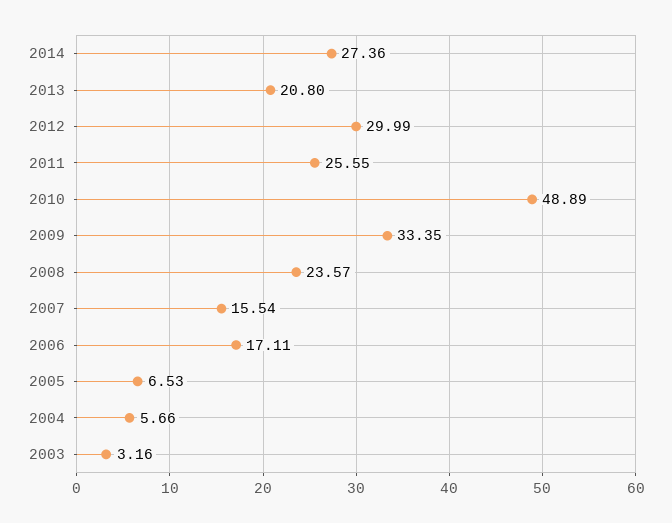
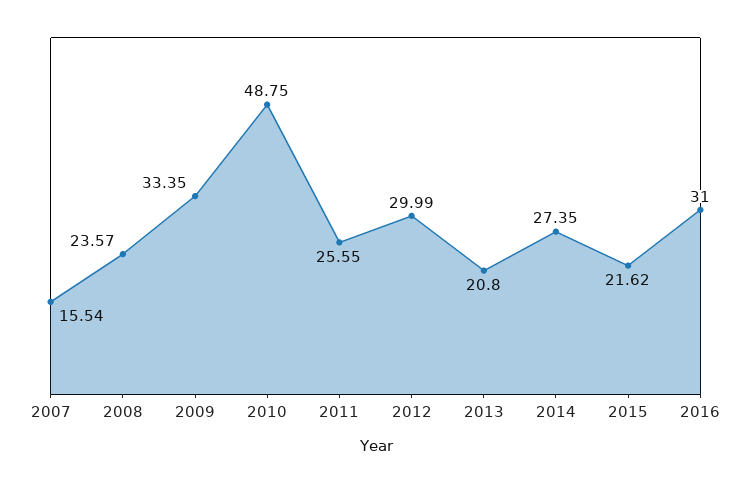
2014: 27.36 -> 27.35
2010: 48.89 -> 48.75
2006: 17.11 -> none
2005: 6.53 -> none
2004: 5.66 -> none
2003: 3.16 -> none
2015: none -> 21.62
2016: none -> 31

